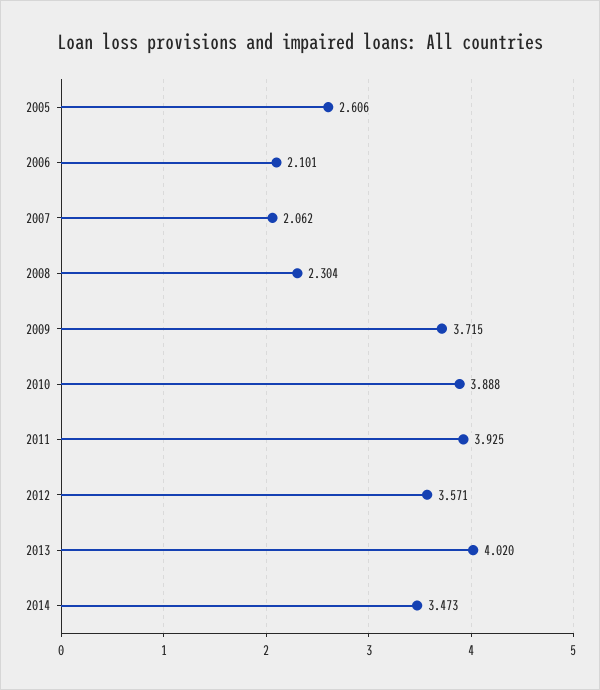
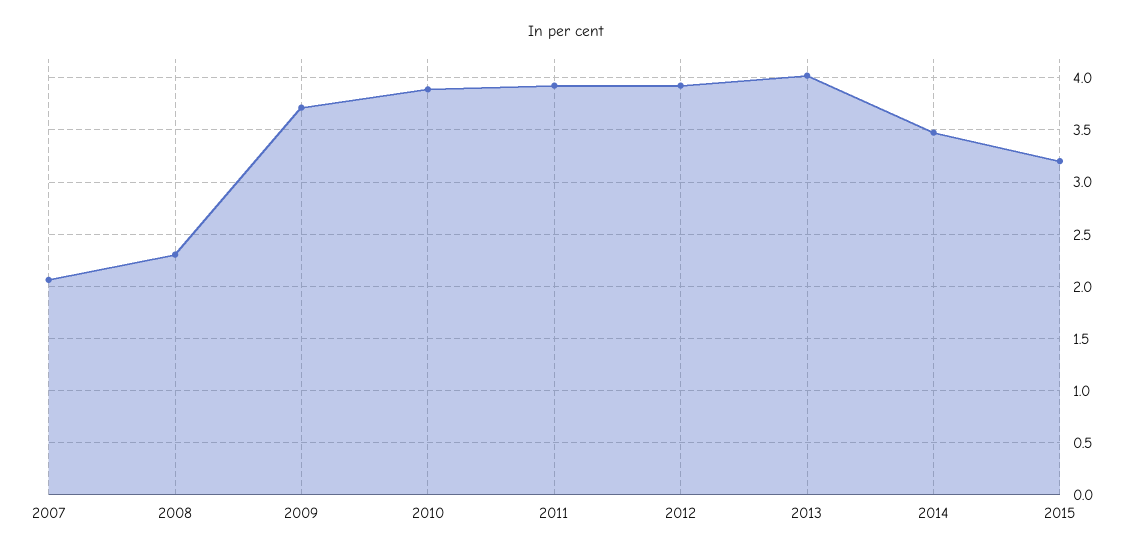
2005: 2.606 -> none
2006: 2.101 -> none
2012: 3.571 -> 3.9
2015: none -> 3.2

